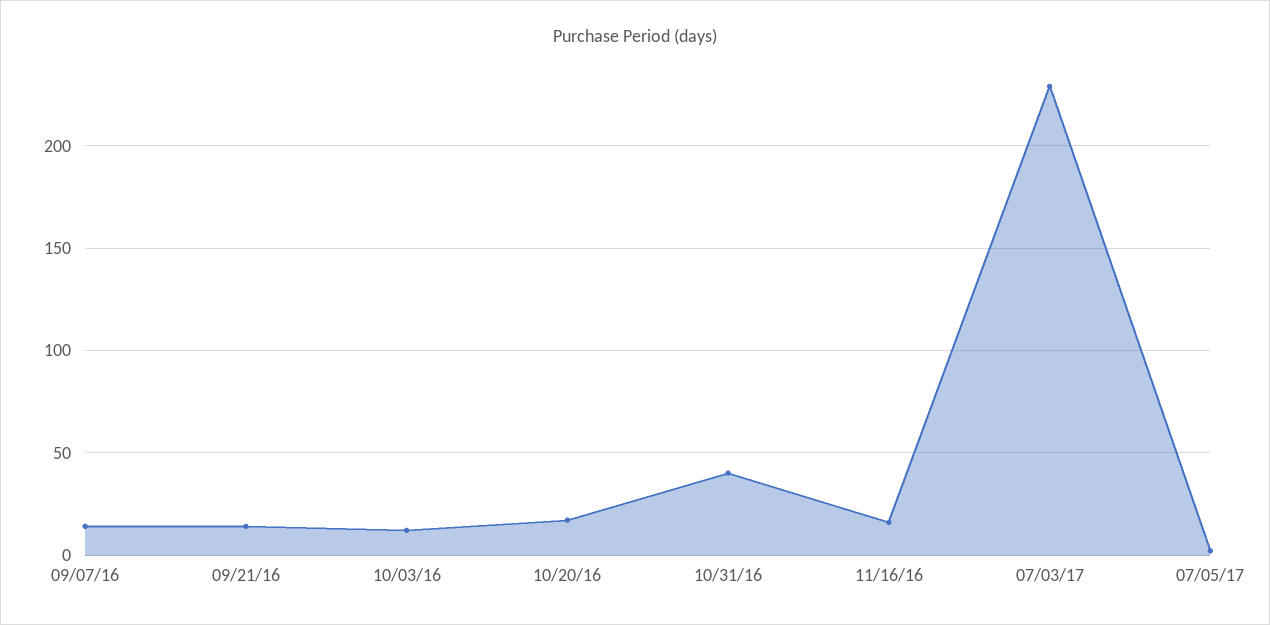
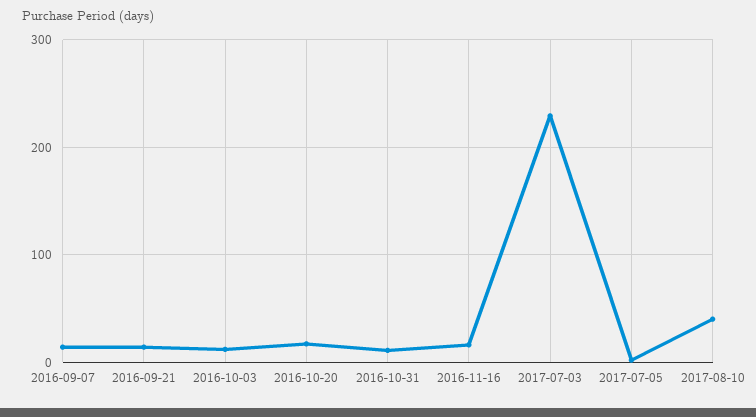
10/31/16: 40 -> 10
2017-08-10: none -> 40

